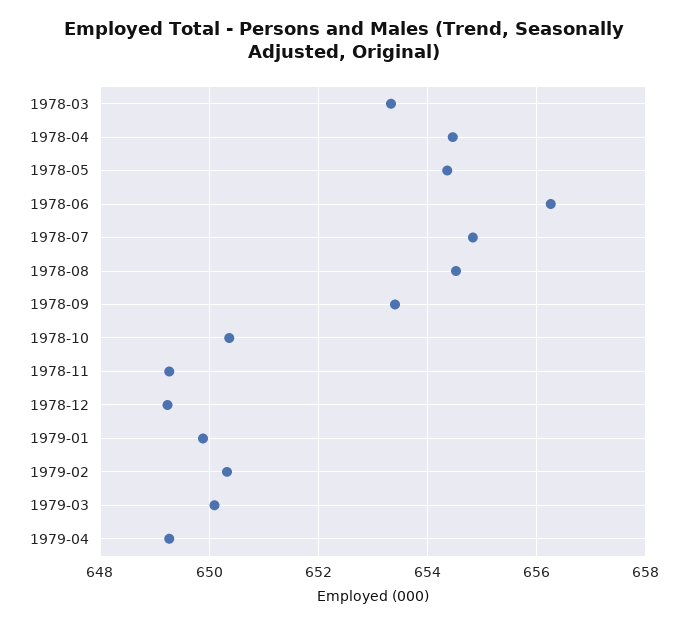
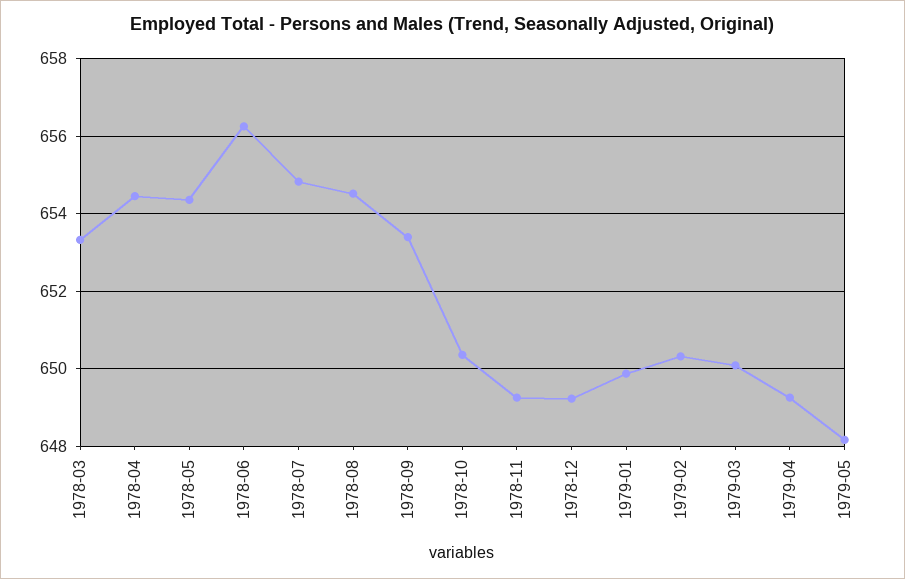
1979-05: none -> 648.2

